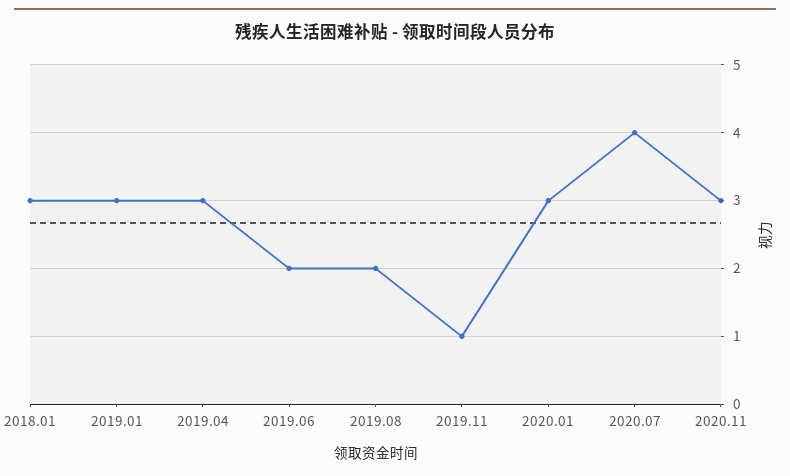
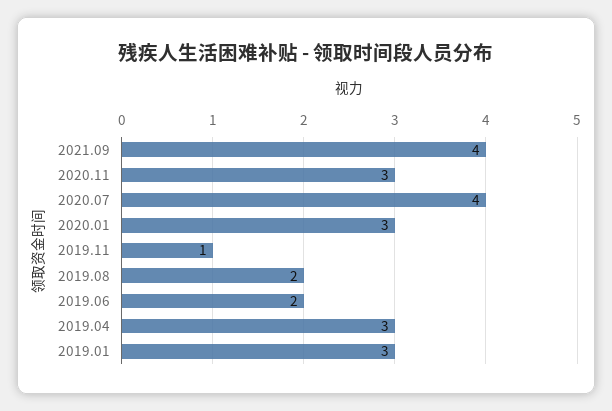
2018.01: 3 -> none
2021.09: none -> 4

